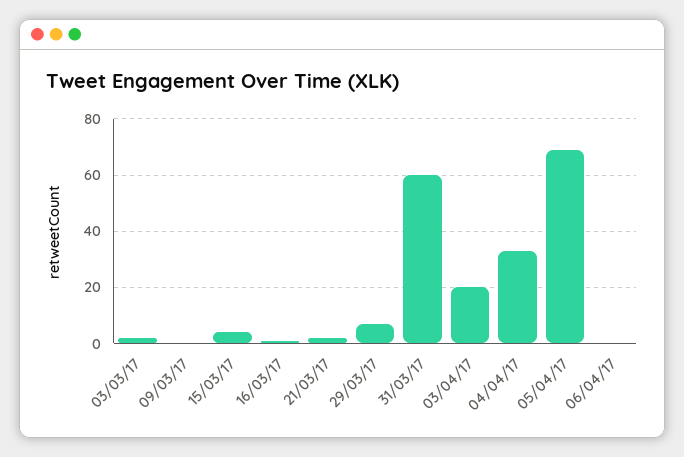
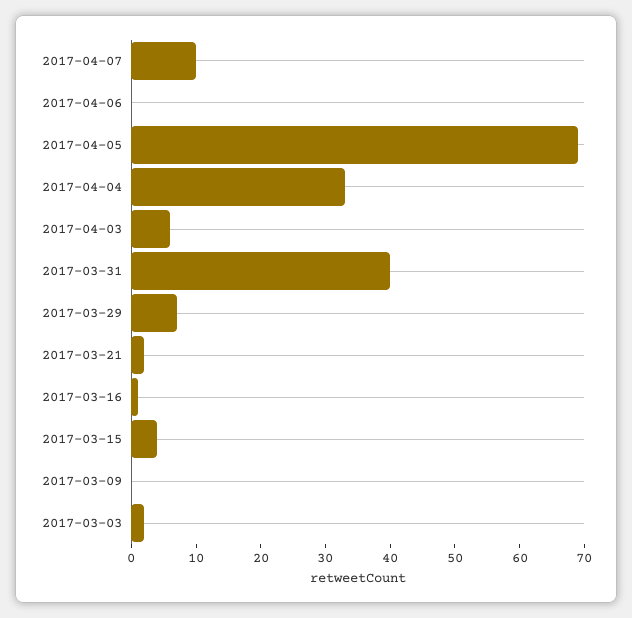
31/03/17: 60 -> 40
03/04/17: 20 -> 5
2017-04-07: none -> 10

